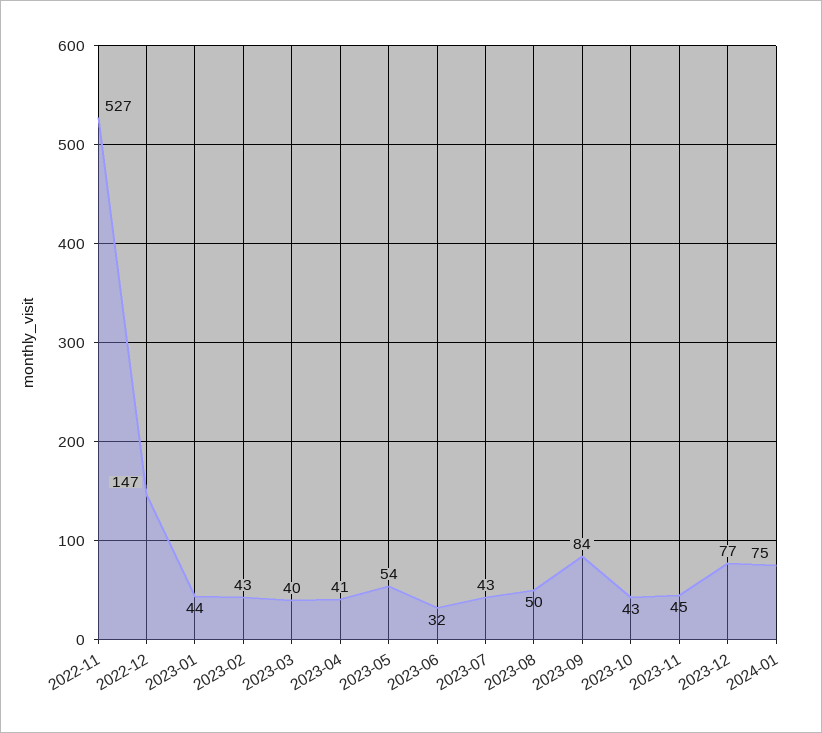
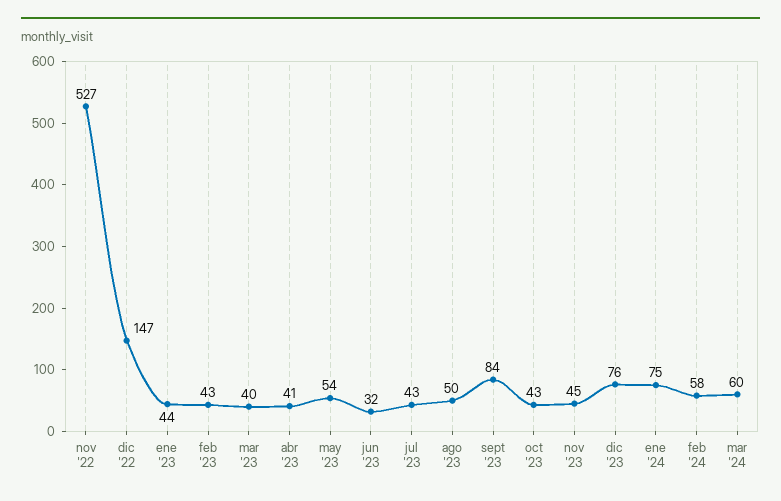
2023-12: 77 -> 76
feb '24: none -> 58
mar '24: none -> 60

